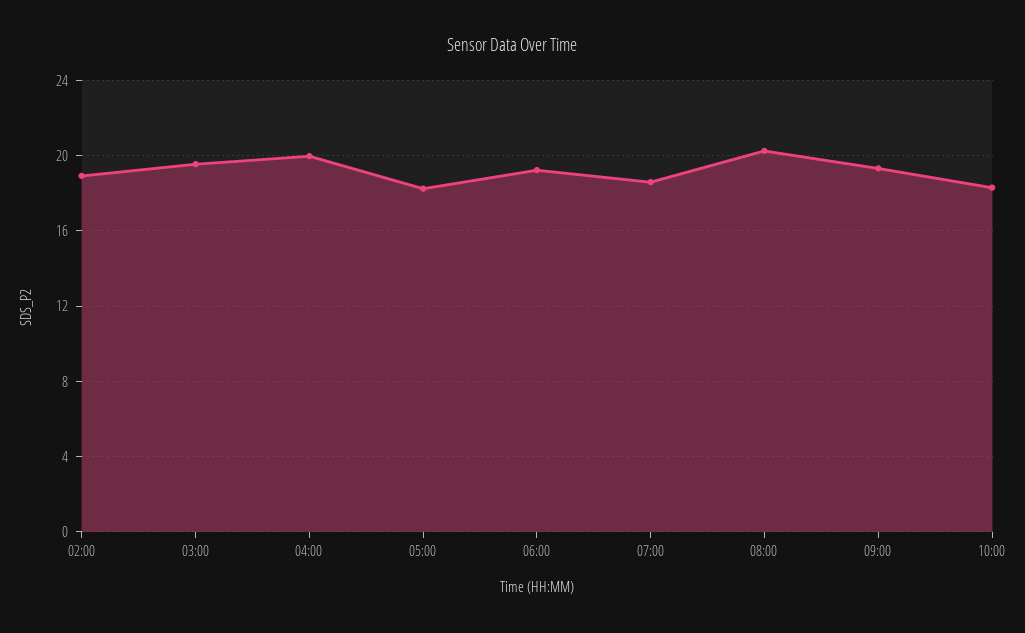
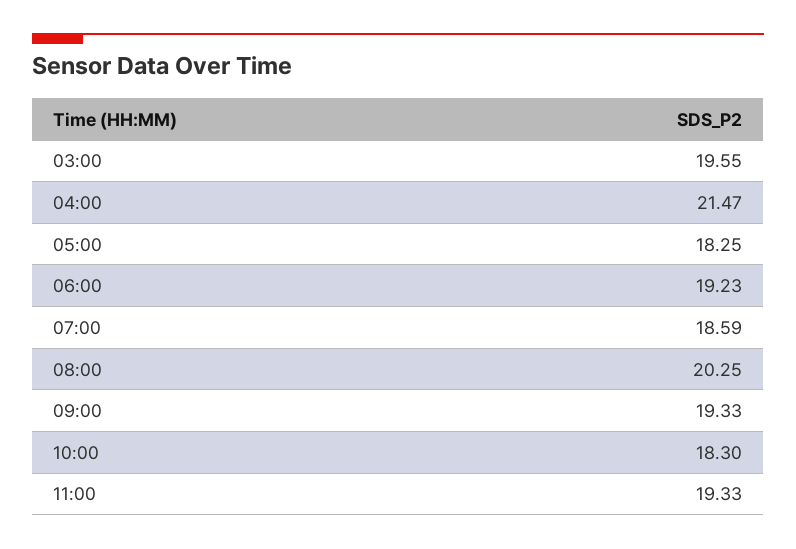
02:00: 19 -> none
04:00: 20 -> 21.47
11:00: none -> 19.33

